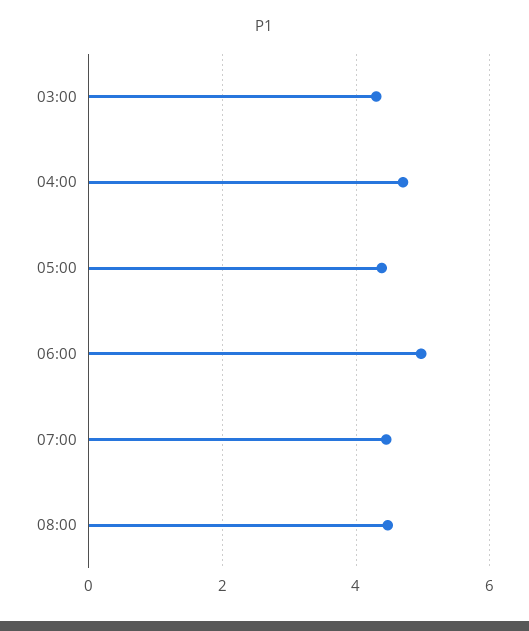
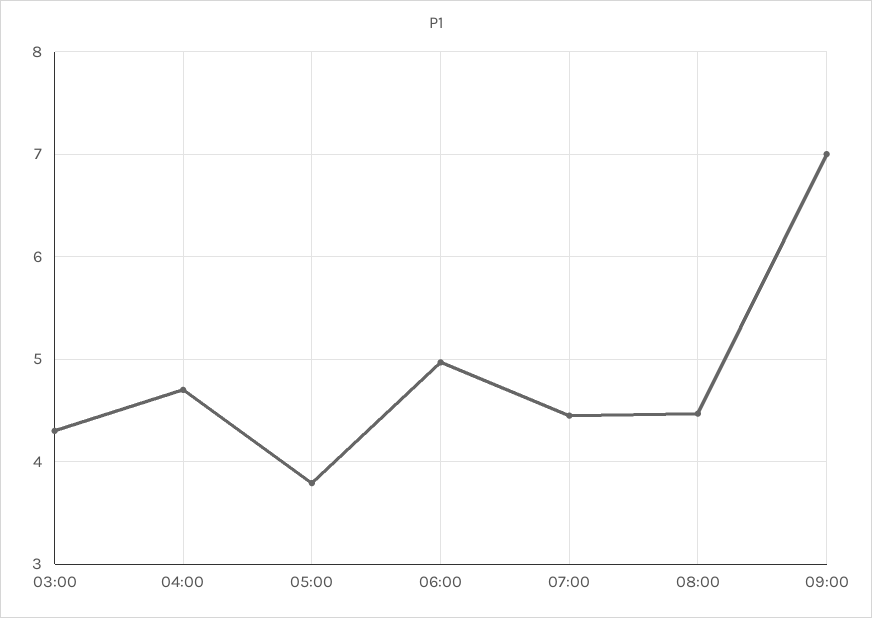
05:00: 4.4 -> 3.8
09:00: none -> 7

